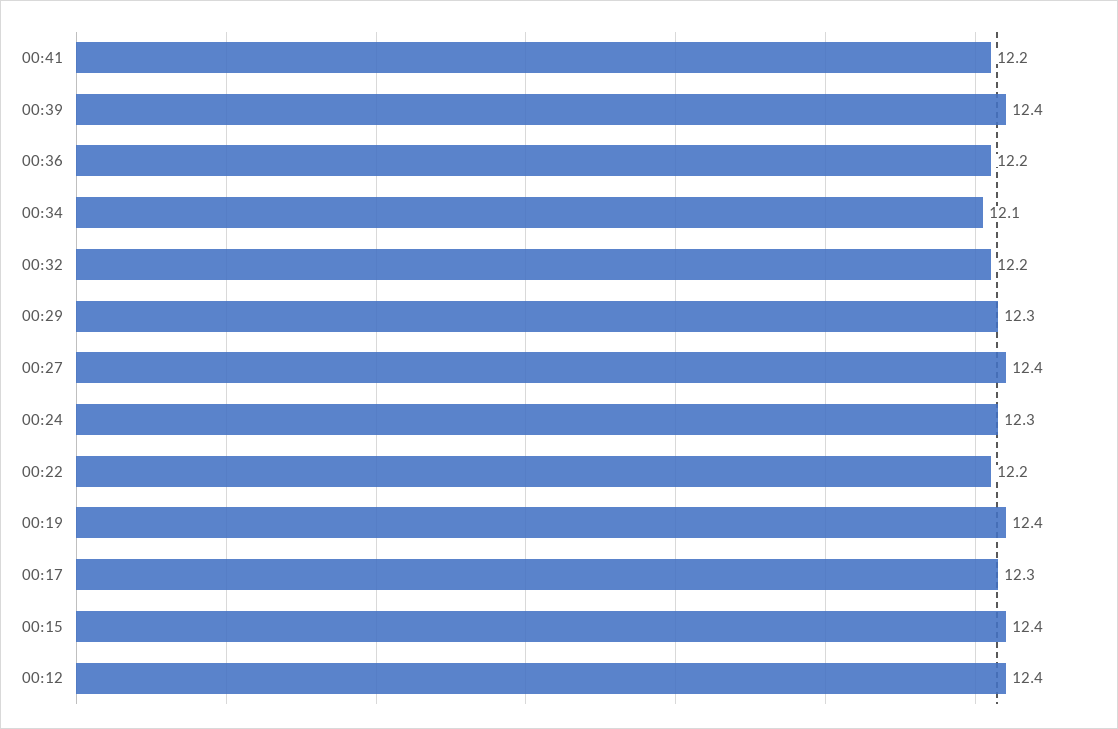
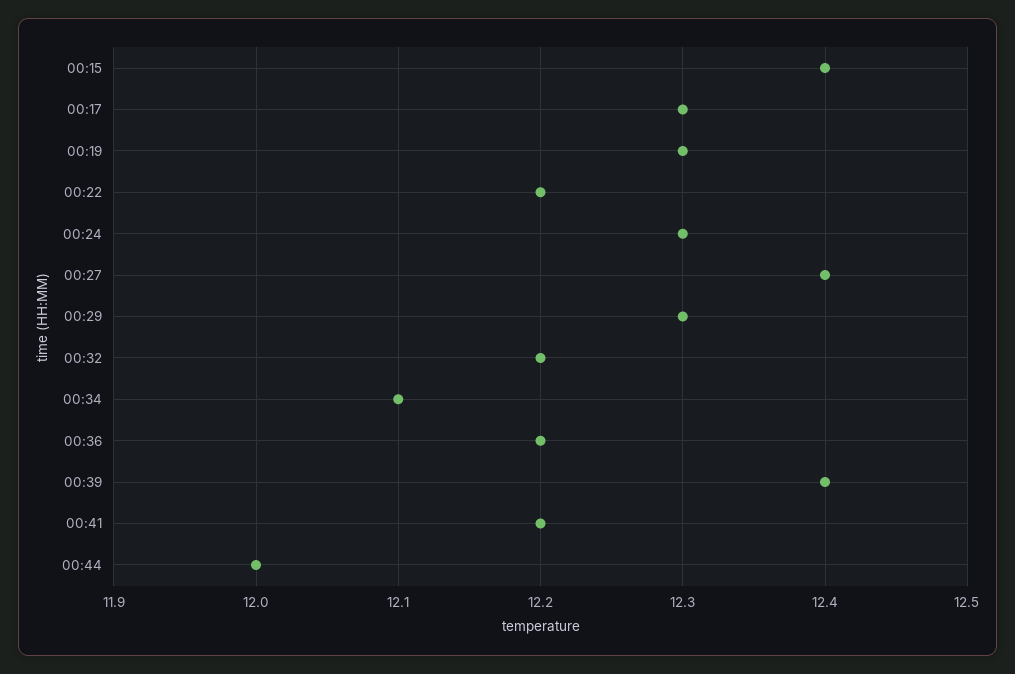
00:19: 12.4 -> 12.3
00:12: 12.4 -> none
00:44: none -> 12

